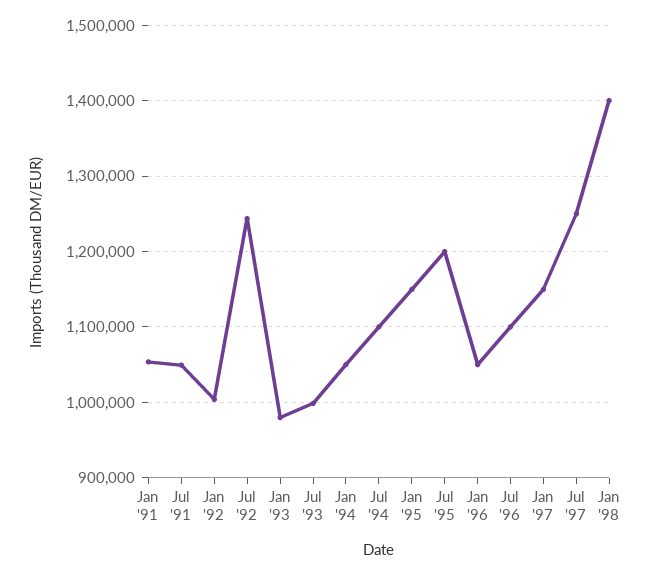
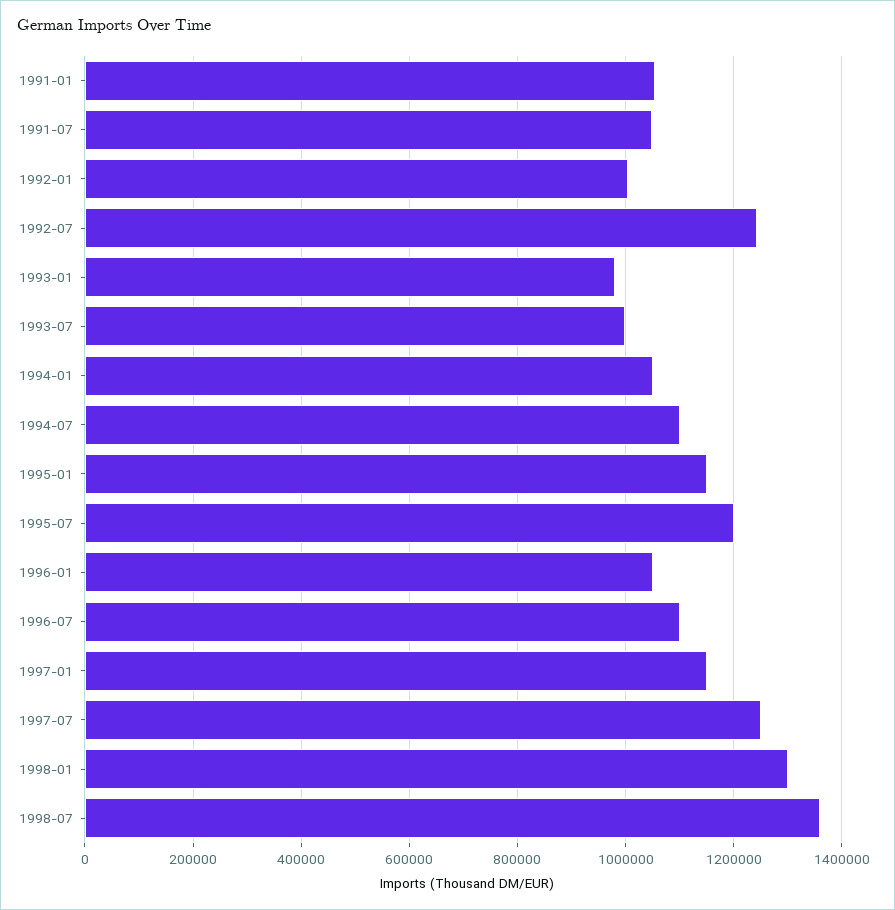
Jan '98: 1400000 -> 1300000
1998-07: none -> 1360000

